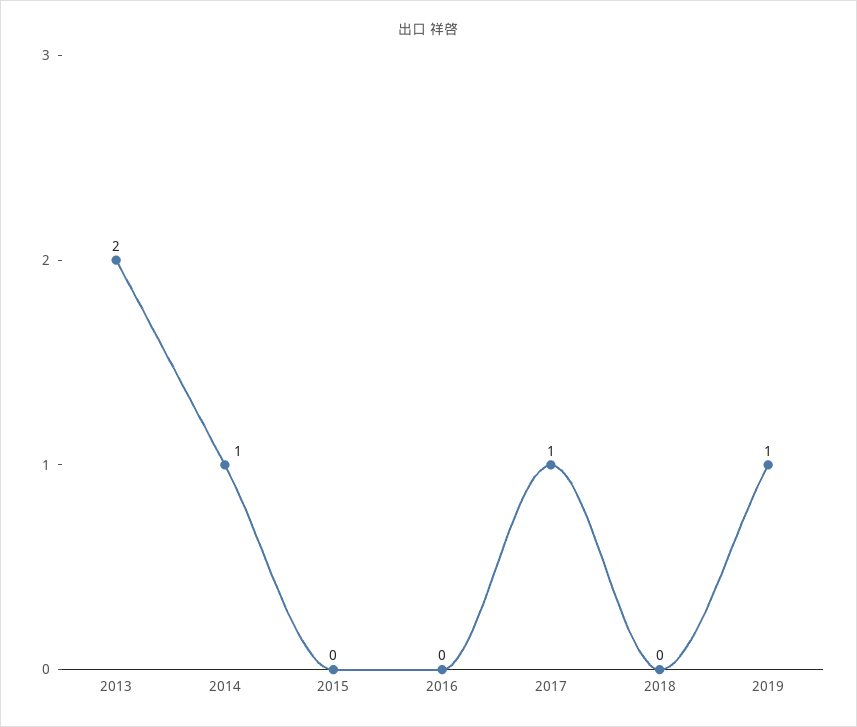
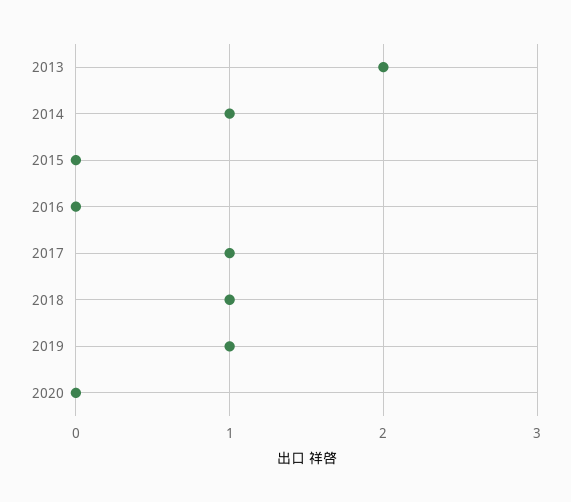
2018: 0 -> 1
2020: none -> 0

